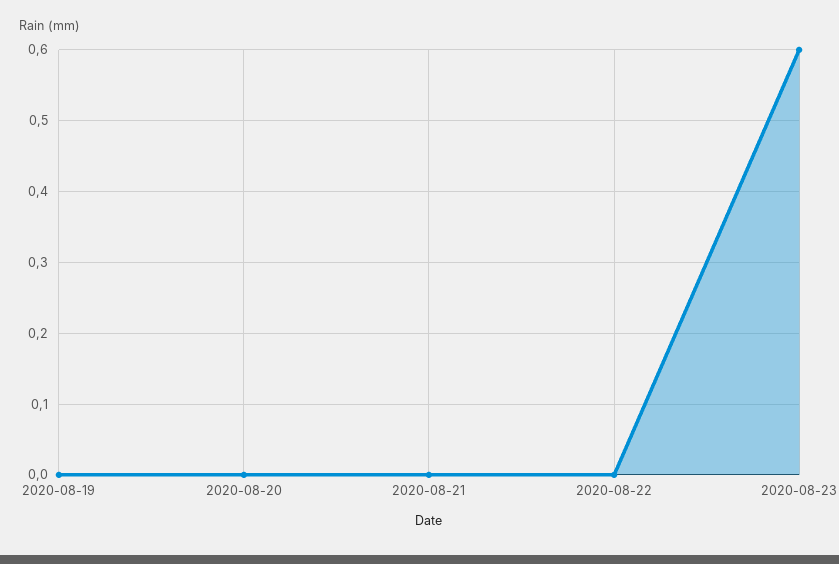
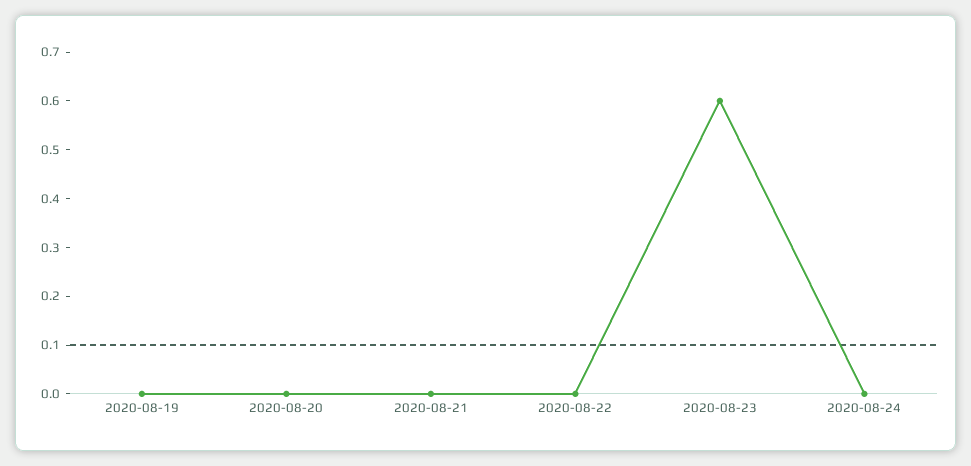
2020-08-24: none -> 0

